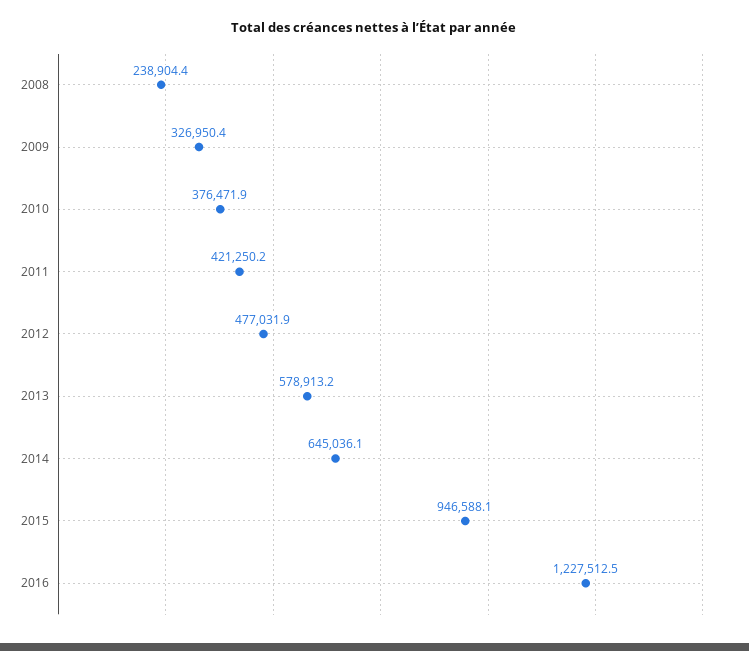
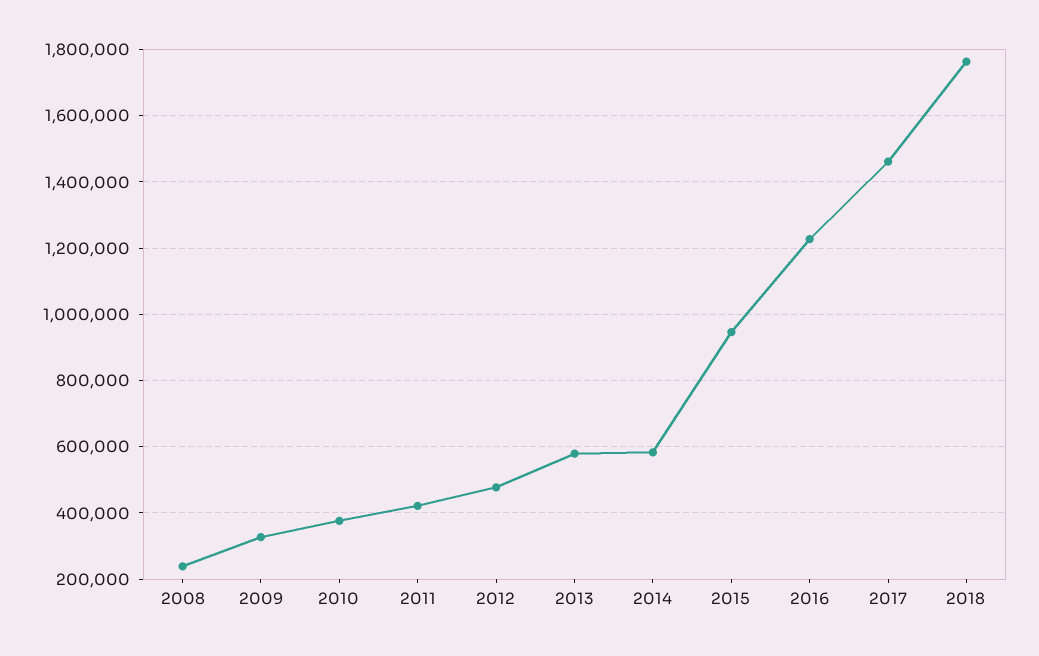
2014: 645036.1 -> 580000
2017: none -> 1460000
2018: none -> 1760000

